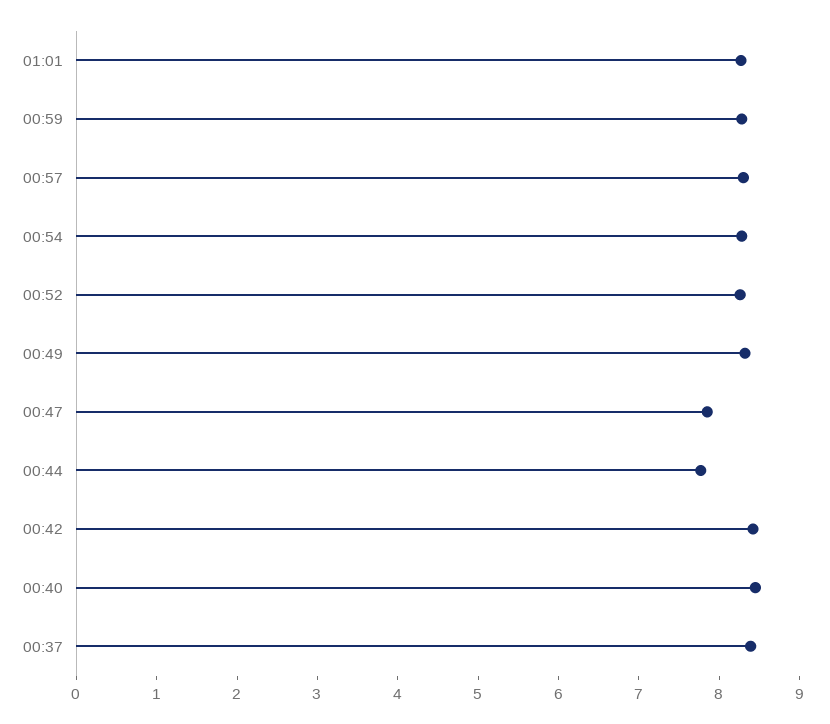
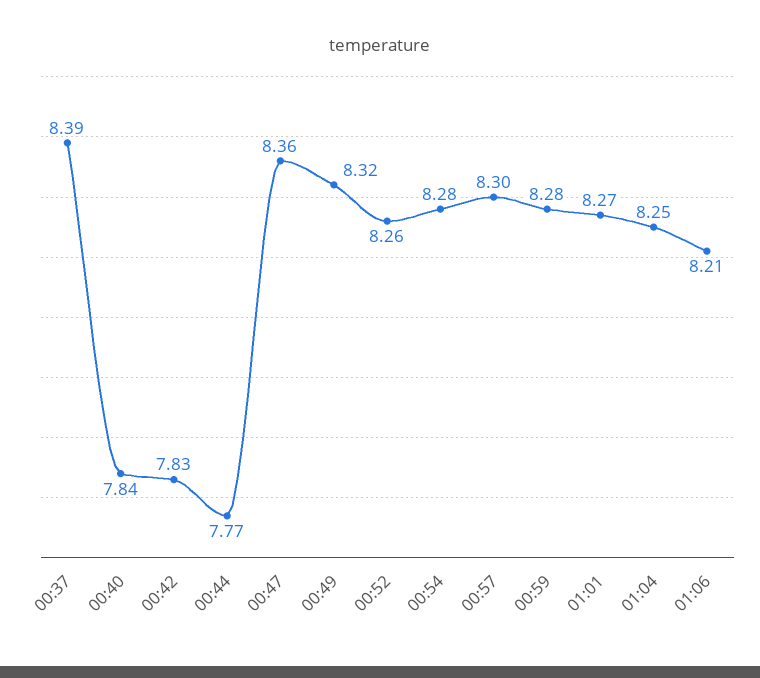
00:47: 7.8 -> 8.36
00:42: 8.4 -> 7.83
00:40: 8.4 -> 7.84
01:04: none -> 8.25
01:06: none -> 8.21

